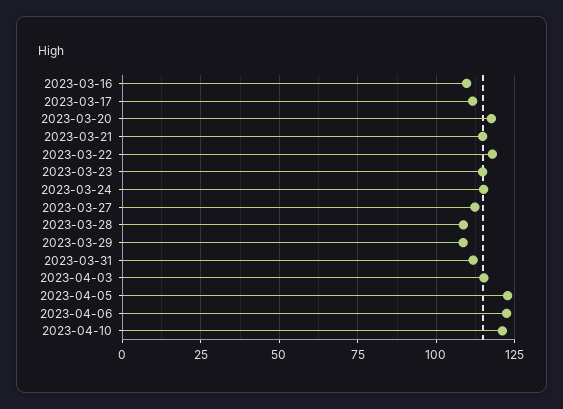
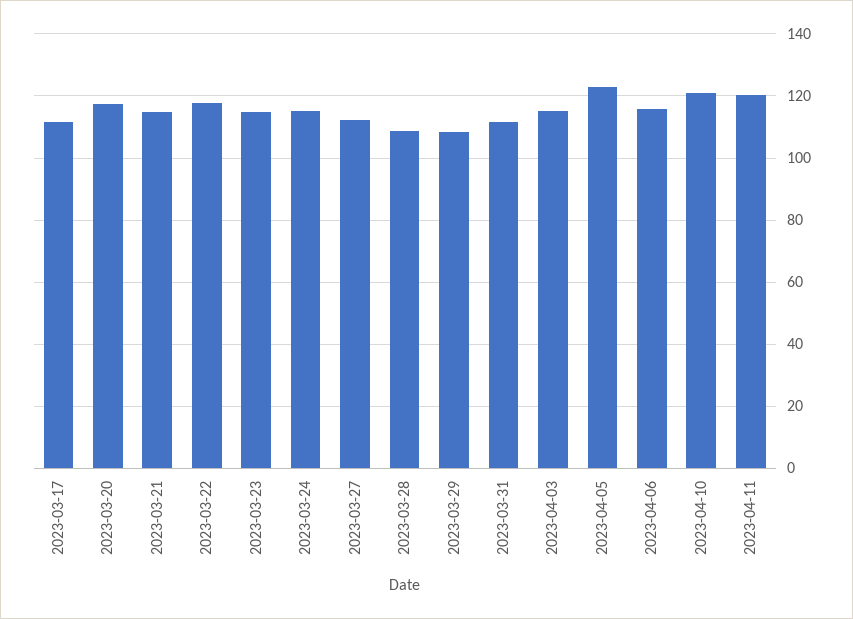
2023-03-16: 110 -> none
2023-04-06: 122.5 -> 116
2023-04-11: none -> 120

